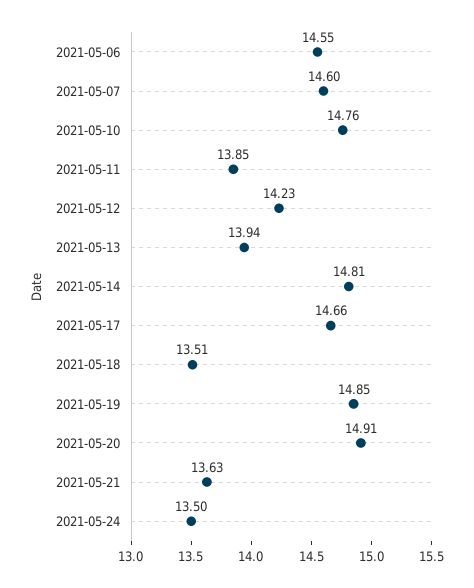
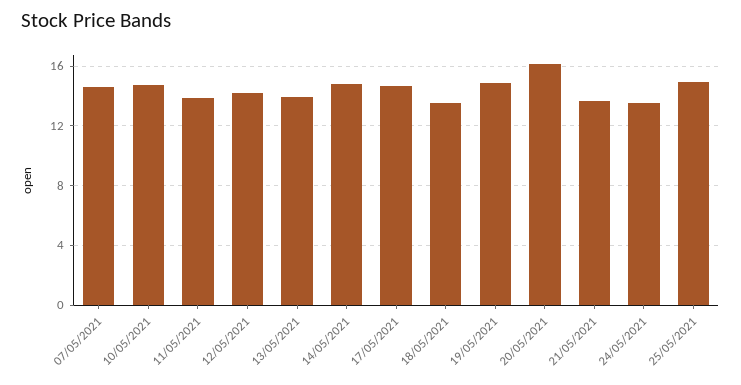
2021-05-06: 14.55 -> none
2021-05-20: 14.91 -> 16
25/05/2021: none -> 15

